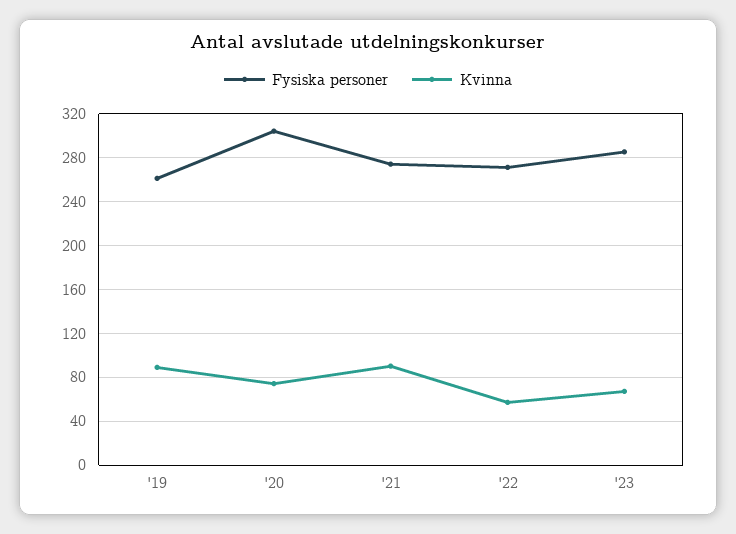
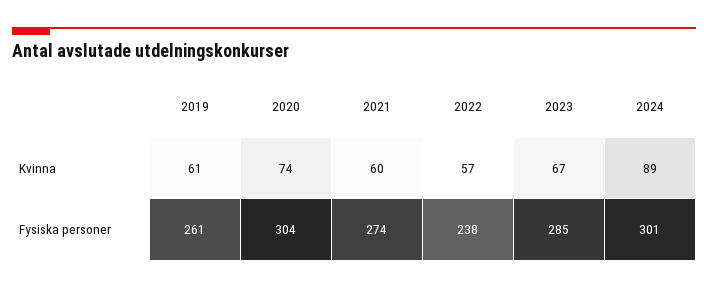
Kvinna, '19: 90 -> 61
Kvinna, '21: 90 -> 60
Fysiska personer, '22: 270 -> 238
Kvinna, 2024: none -> 89
Fysiska personer, 2024: none -> 301

